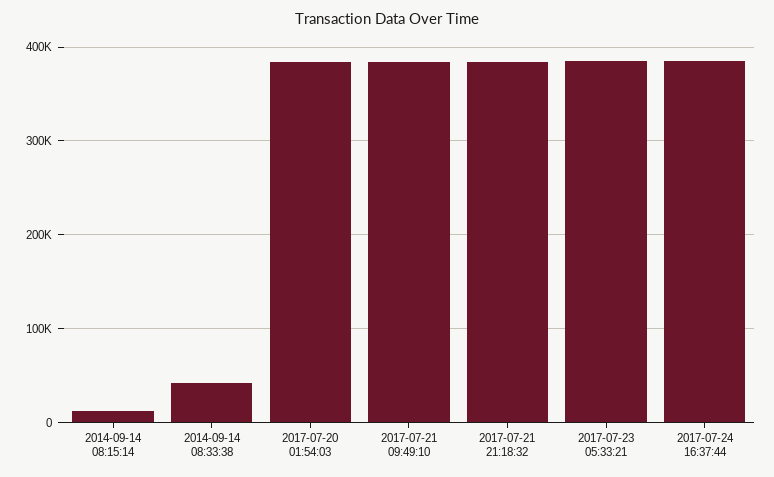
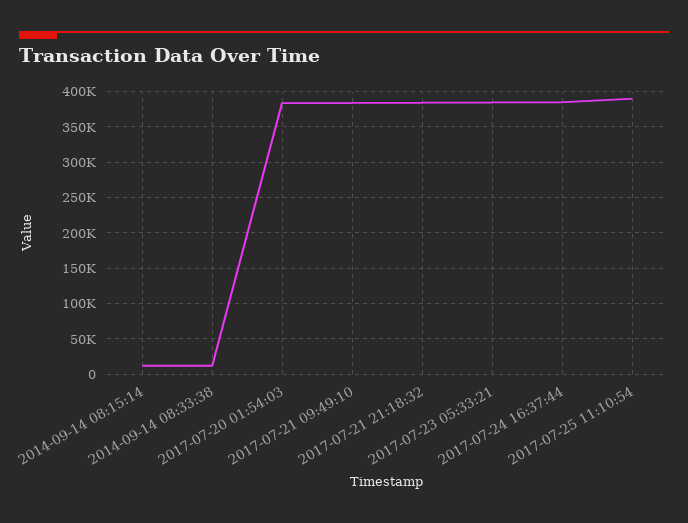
2014-09-14 08:33:38: 40000 -> 10000
2017-07-25 11:10:54: none -> 390000

